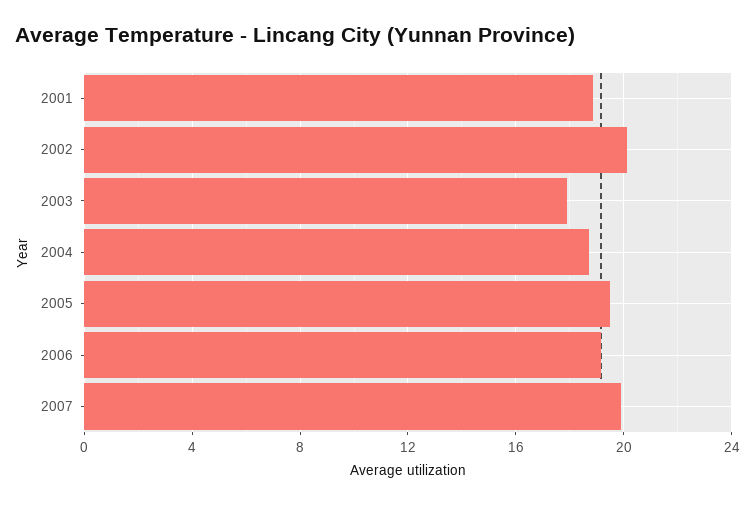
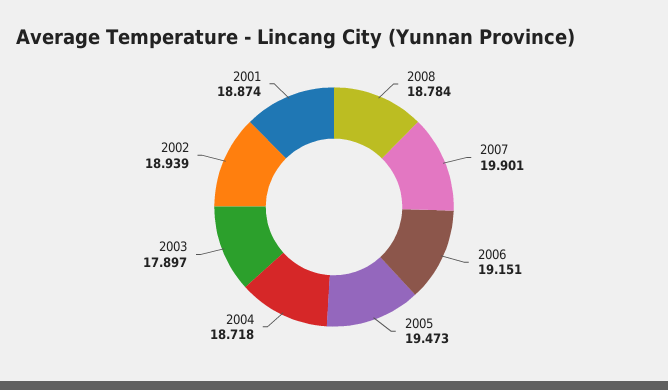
2002: 20 -> 18.939
2008: none -> 18.784

